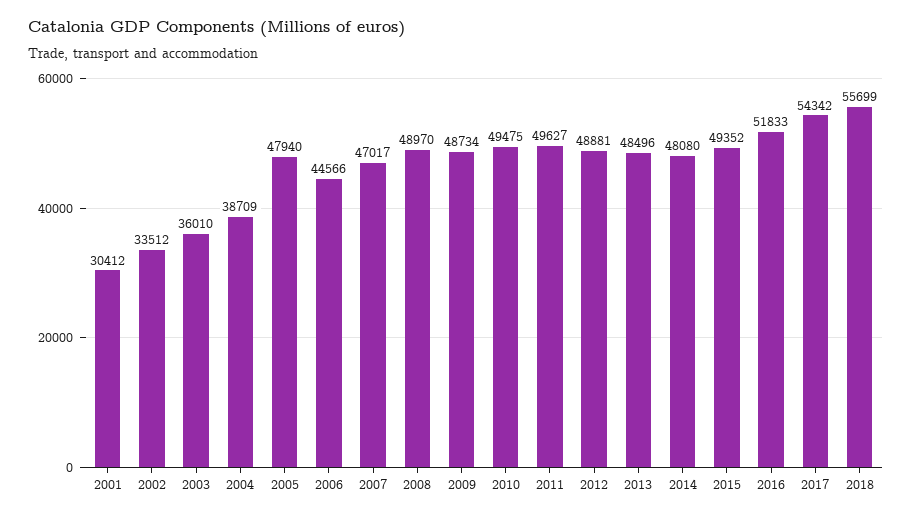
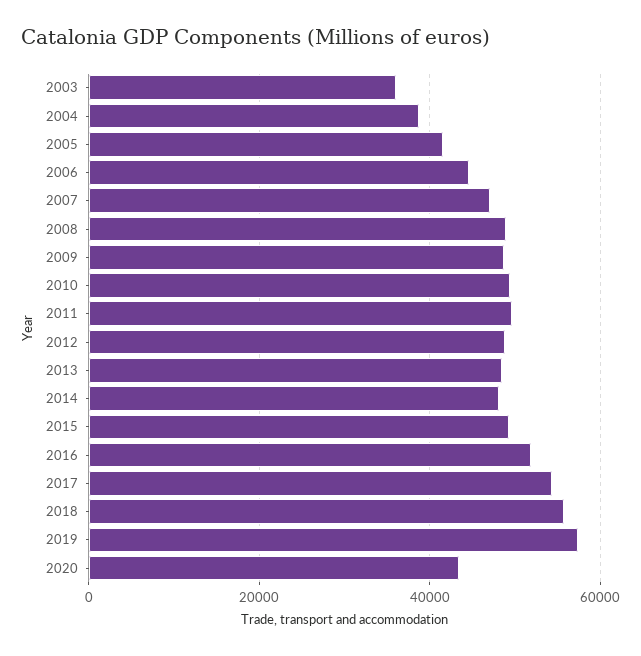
2001: 30412 -> none
2002: 33512 -> none
2005: 47940 -> 42000
2019: none -> 58000
2020: none -> 44000

